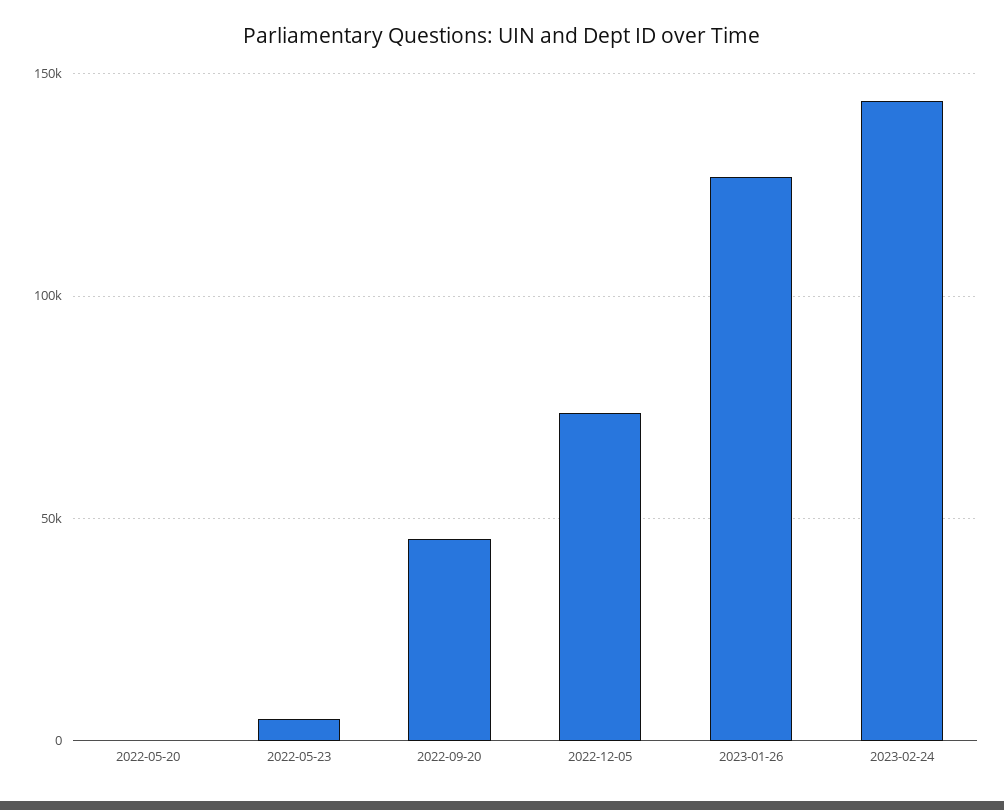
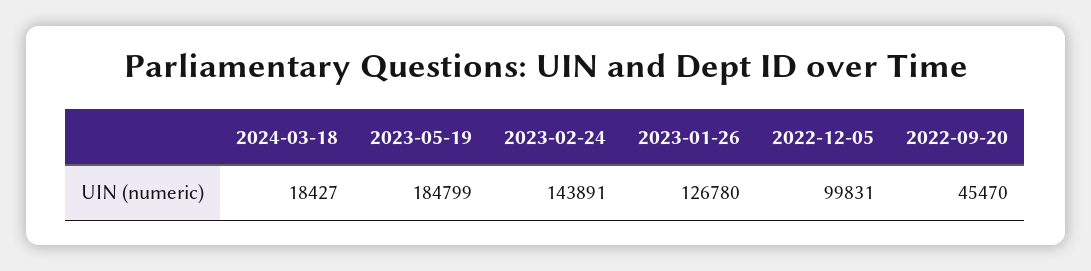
2022-05-20: 0 -> none
2022-05-23: 5000 -> none
2022-12-05: 75000 -> 99831
2024-03-18: none -> 18427
2023-05-19: none -> 184799

